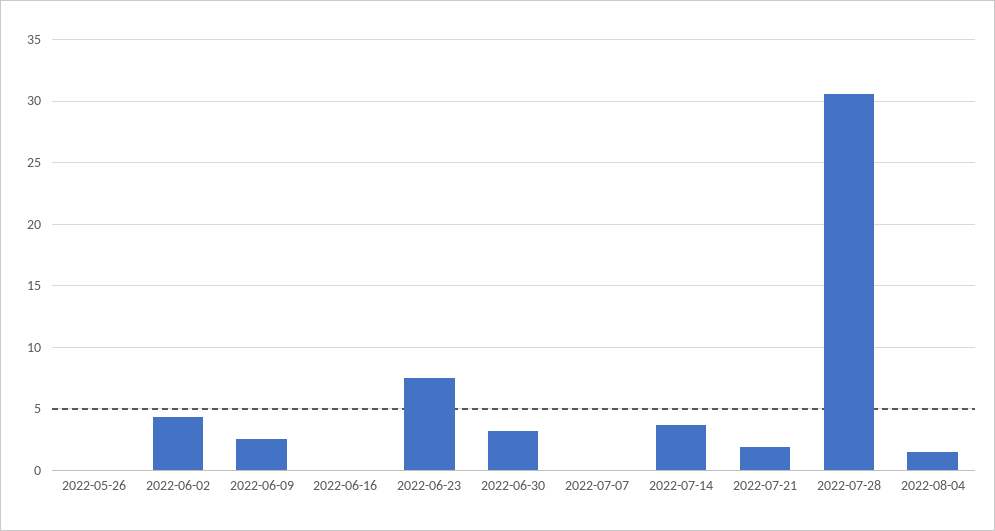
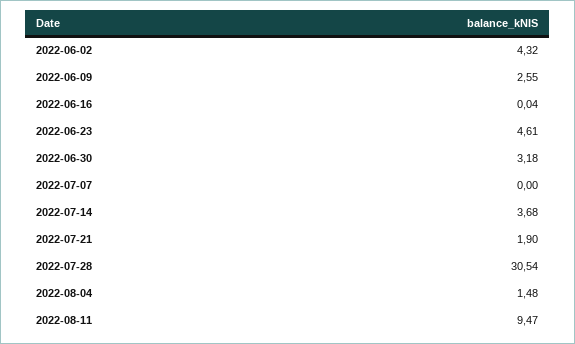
2022-05-26: 0 -> none
2022-06-23: 7.5 -> 4.61
2022-08-11: none -> 9.47

